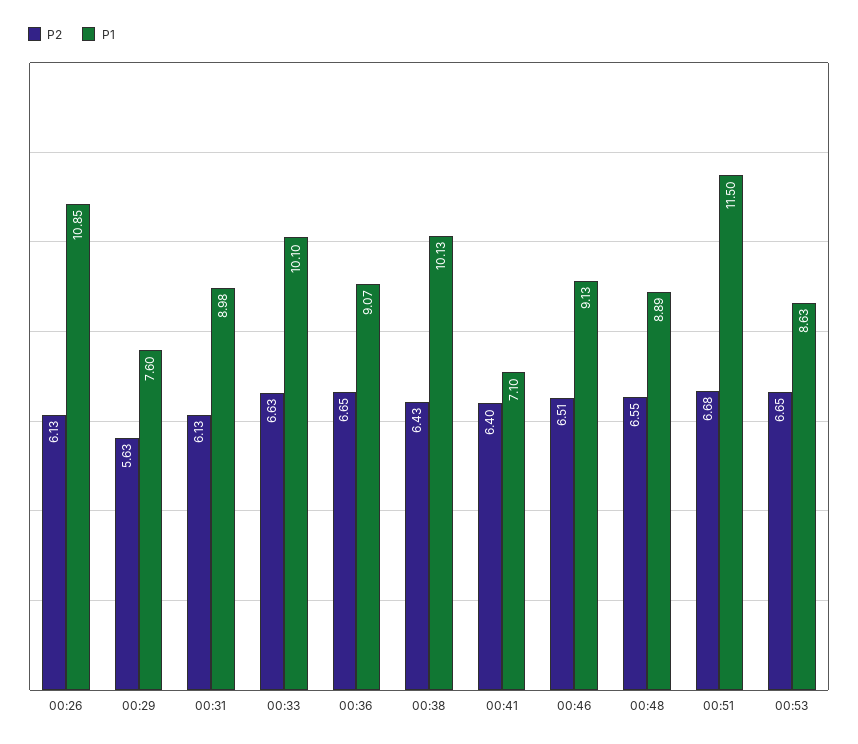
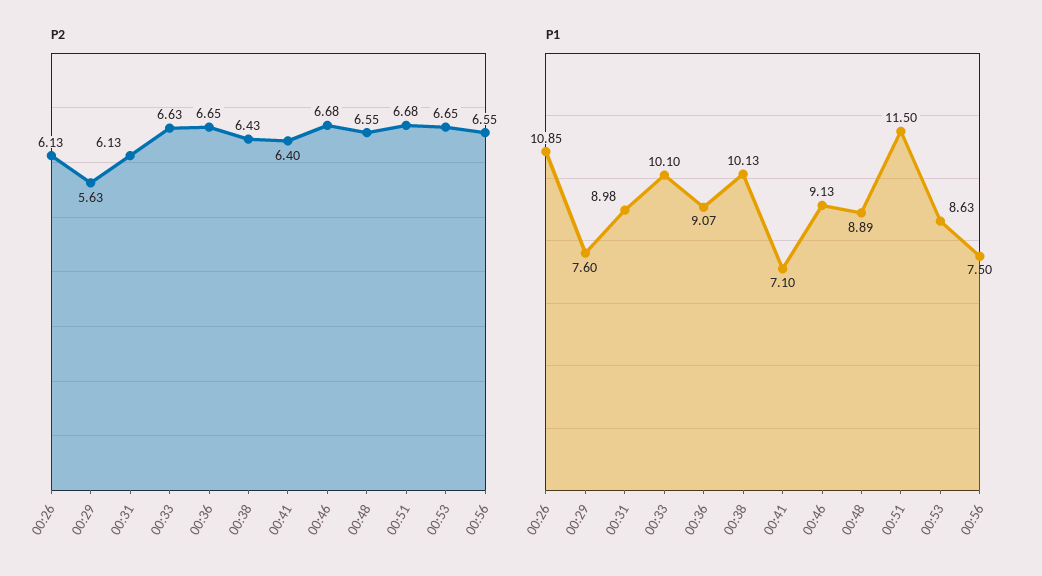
P2, 00:46: 6.51 -> 6.68
P2, 00:56: none -> 6.55
P1, 00:56: none -> 7.5

